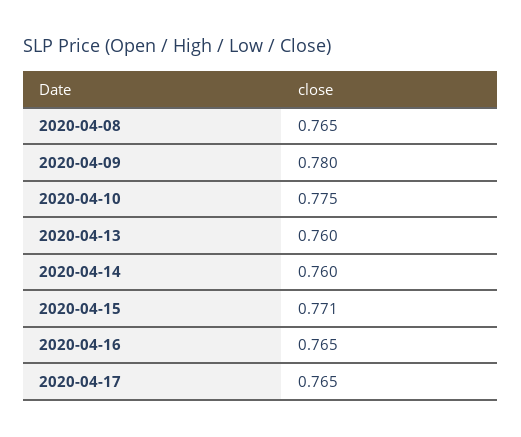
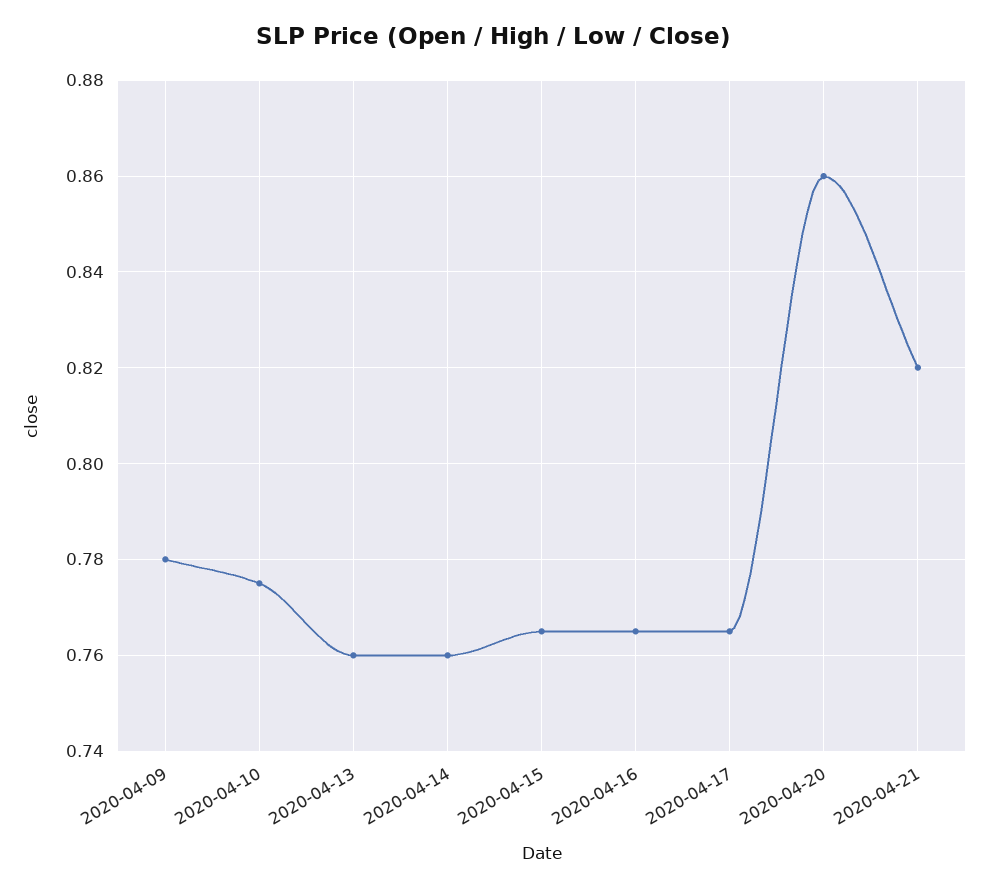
2020-04-08: 0.765 -> none
2020-04-15: 0.771 -> 0.765
2020-04-20: none -> 0.86
2020-04-21: none -> 0.82

